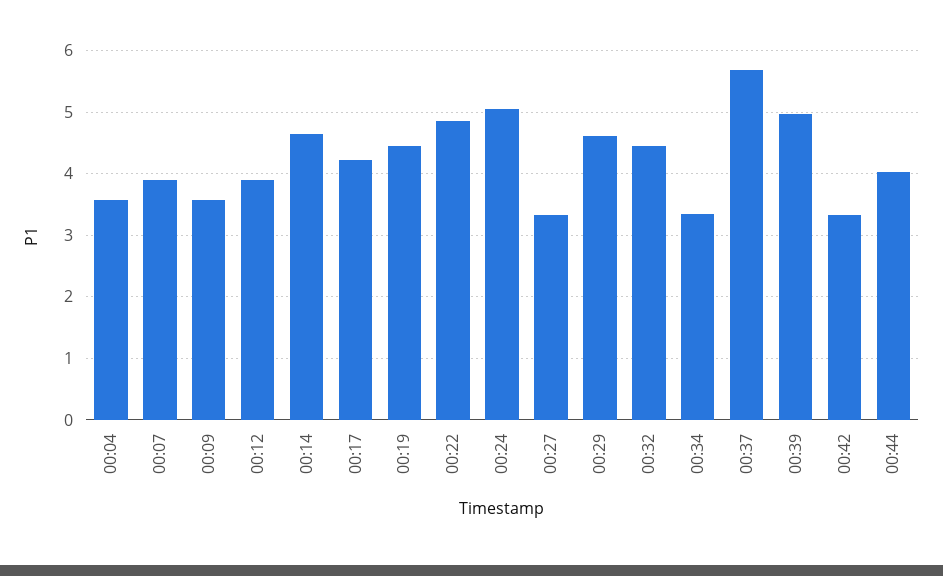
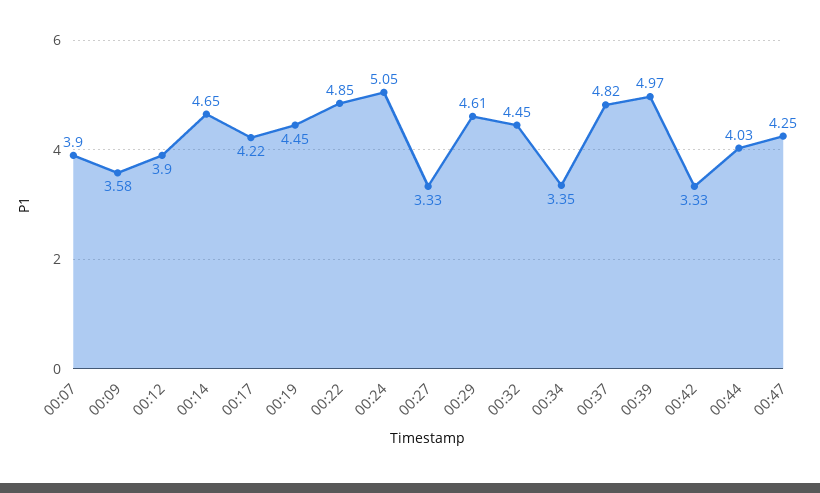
00:04: 3.6 -> none
00:37: 5.7 -> 4.82
00:47: none -> 4.25

